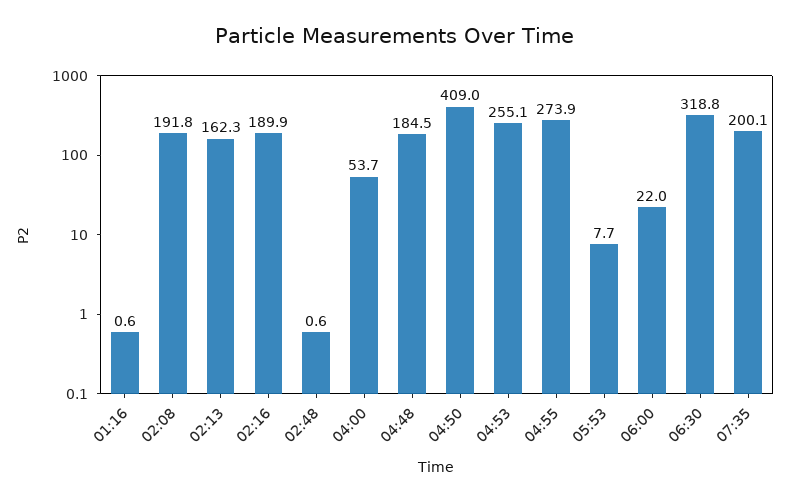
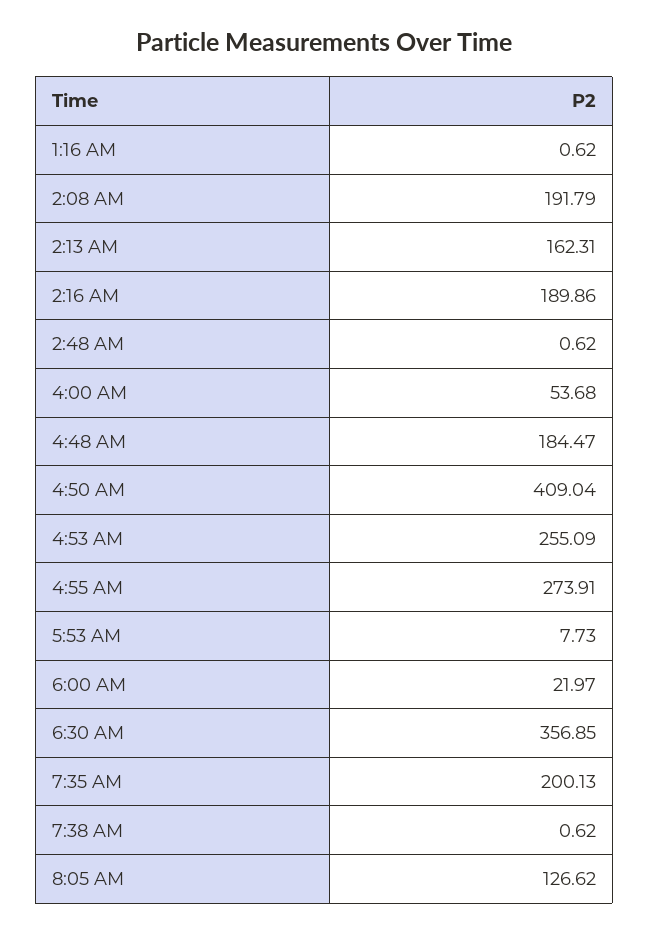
06:30: 318.8 -> 356.85
7:38 AM: none -> 0.62
8:05 AM: none -> 126.62

